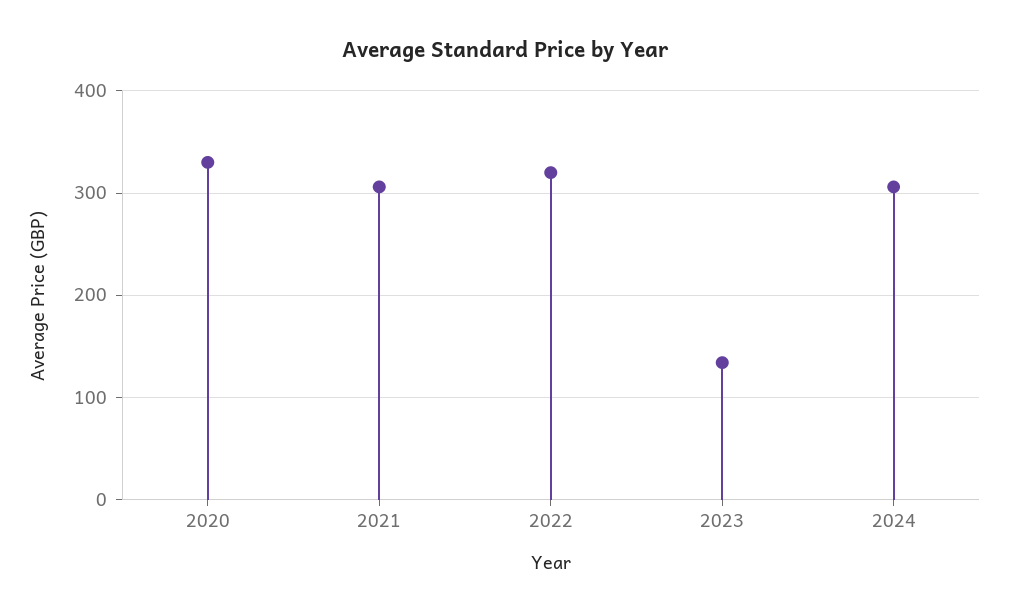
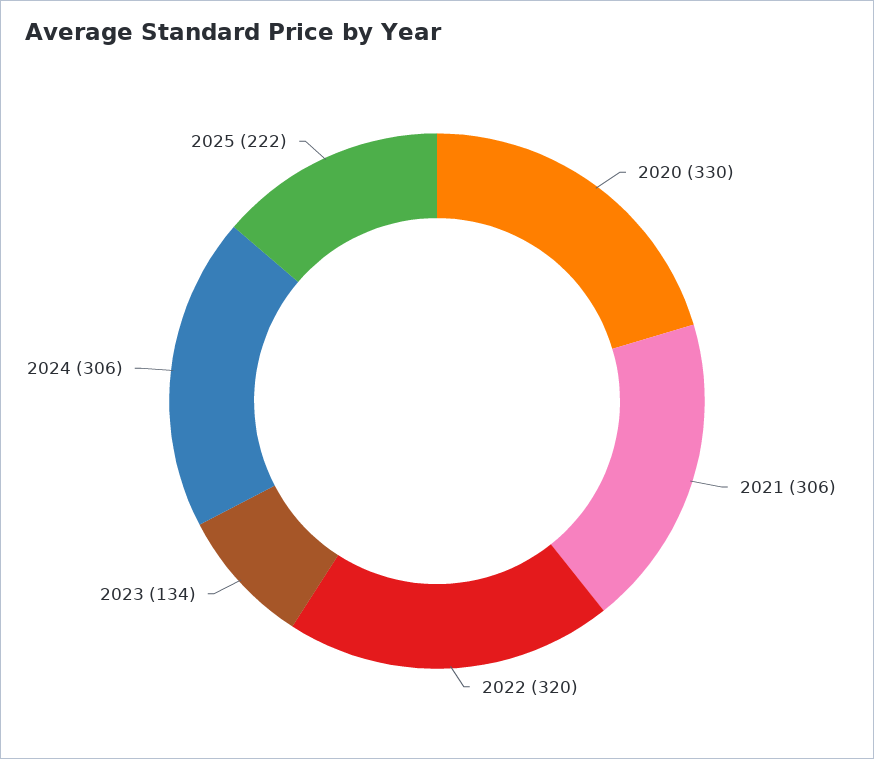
2025: none -> 222

